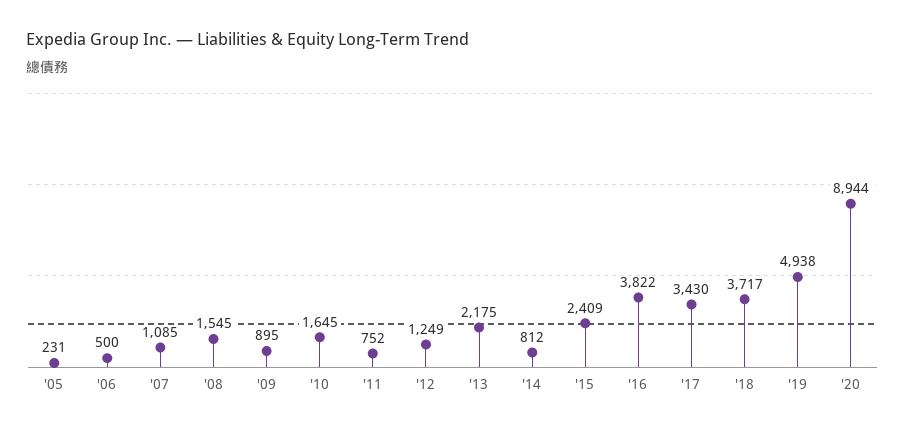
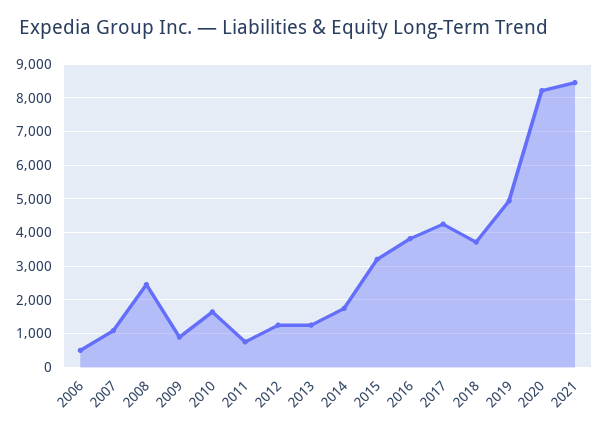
'05: 231 -> none
'08: 1545 -> 2400
'13: 2175 -> 1200
'14: 812 -> 1800
'15: 2409 -> 3200
'17: 3430 -> 4200
'20: 8944 -> 8200
2021: none -> 8400

